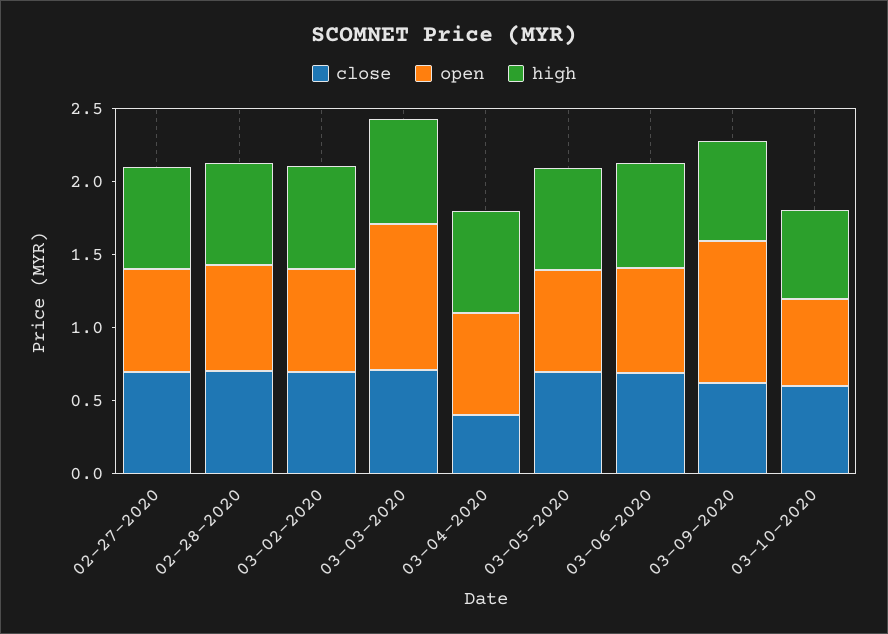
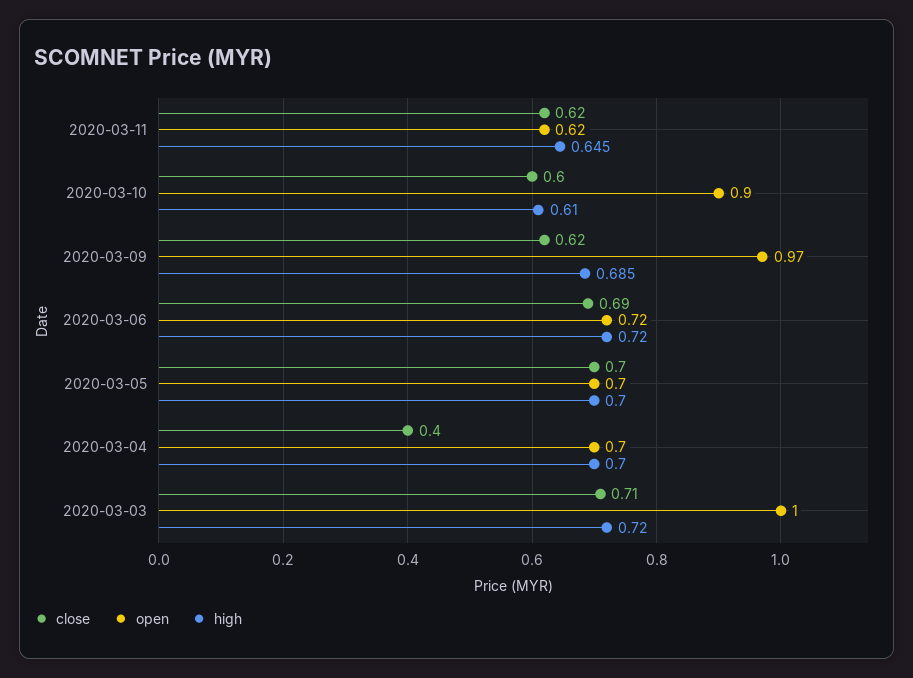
close, 02-27-2020: 0.7 -> none
open, 02-27-2020: 0.7 -> none
high, 02-27-2020: 0.7 -> none
close, 02-28-2020: 0.7 -> none
open, 02-28-2020: 0.7 -> none
high, 02-28-2020: 0.7 -> none
close, 03-02-2020: 0.7 -> none
open, 03-02-2020: 0.7 -> none
high, 03-02-2020: 0.7 -> none
open, 03-10-2020: 0.6 -> 0.9
close, 2020-03-11: none -> 0.62
open, 2020-03-11: none -> 0.62
high, 2020-03-11: none -> 0.645

